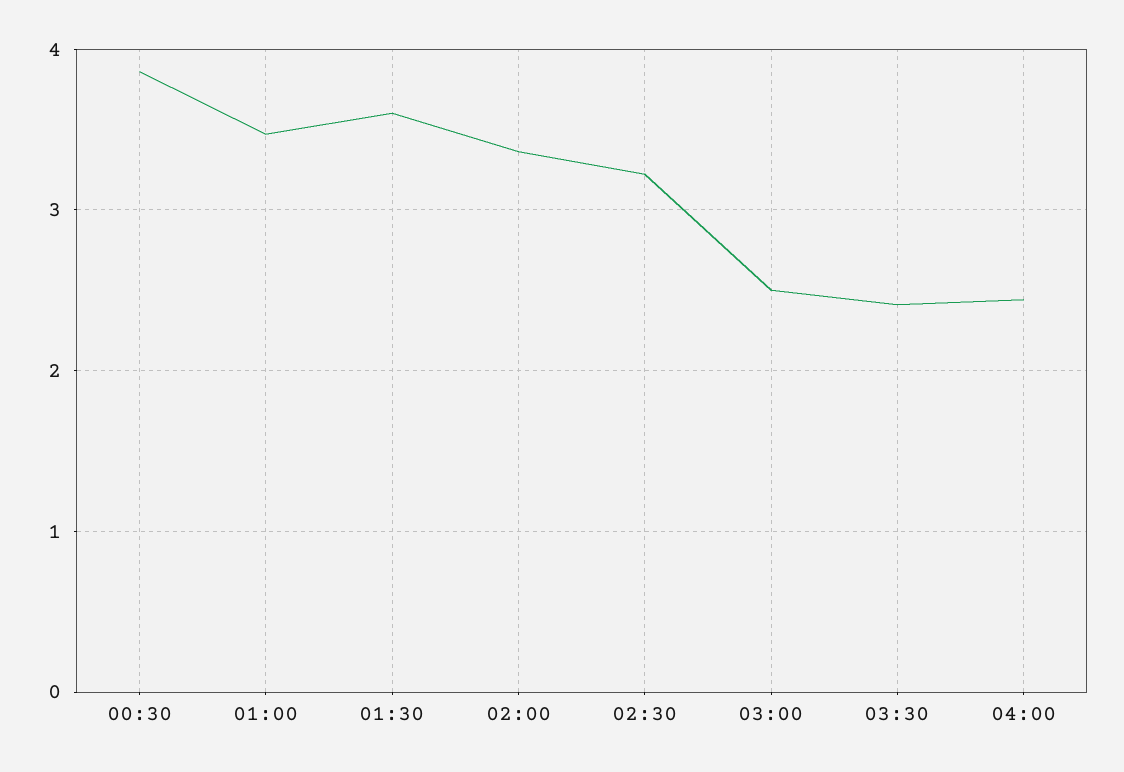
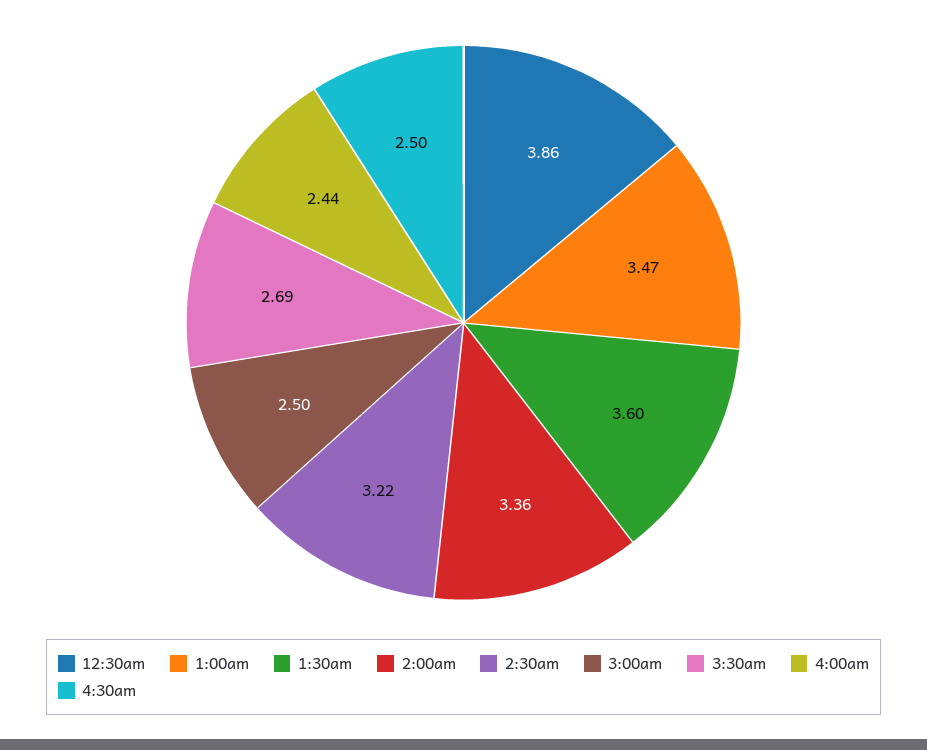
03:30: 2.4 -> 2.69
4:30am: none -> 2.5

